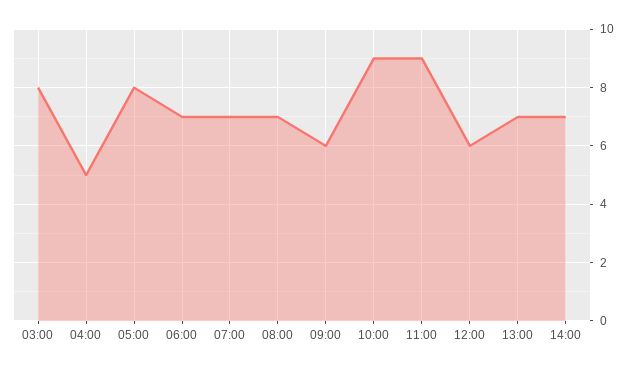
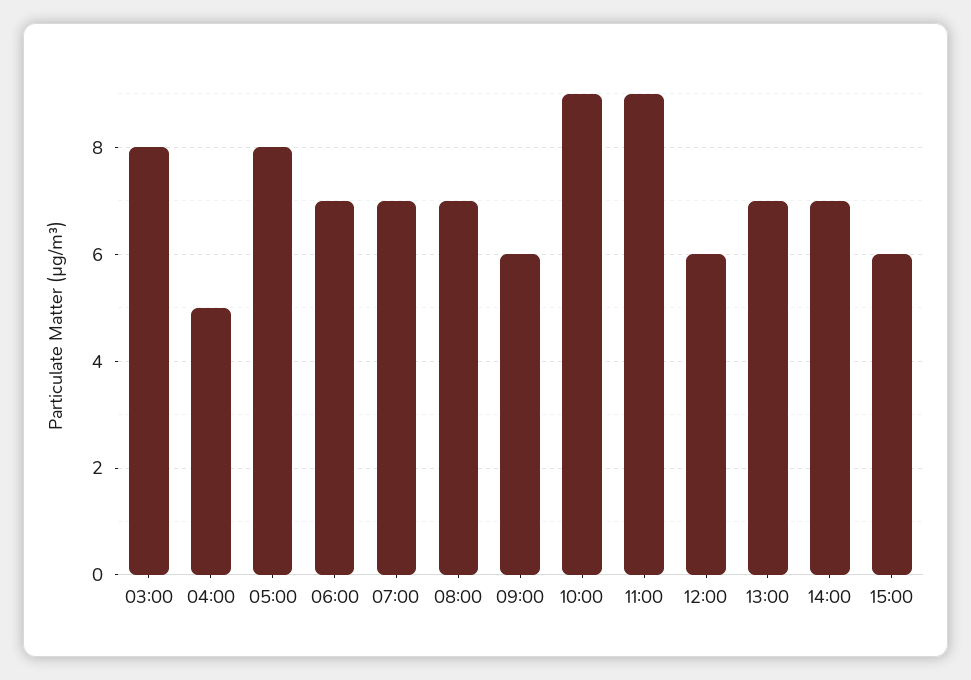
15:00: none -> 6

